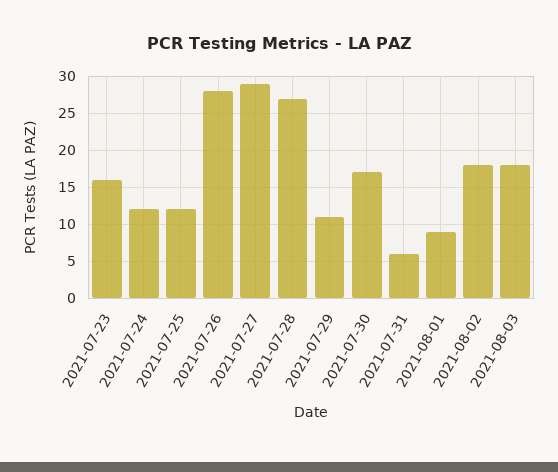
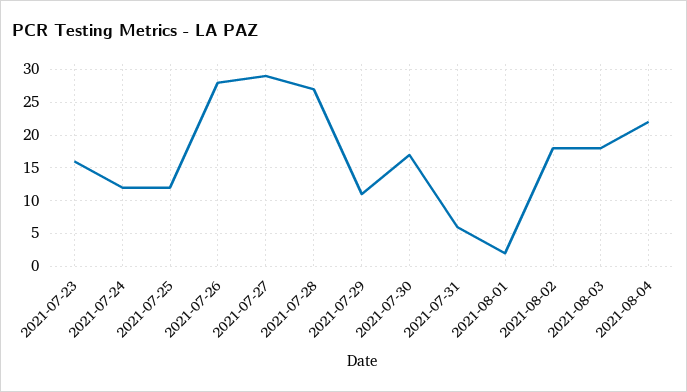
2021-08-01: 9 -> 2
2021-08-04: none -> 22

